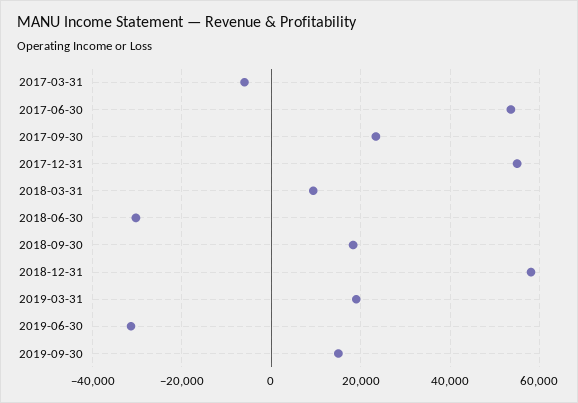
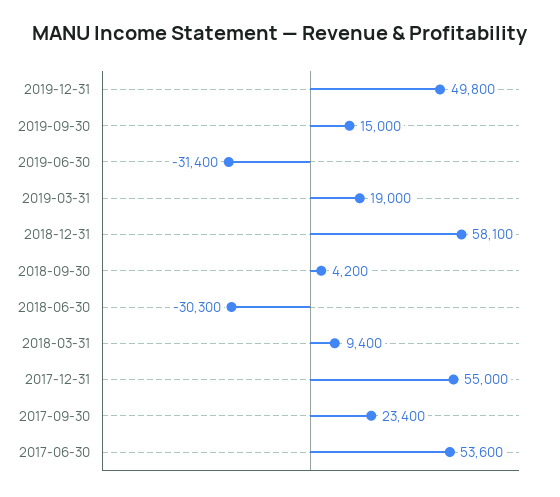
2017-03-31: -6000 -> none
2018-09-30: 18000 -> 4200
2019-12-31: none -> 49800

